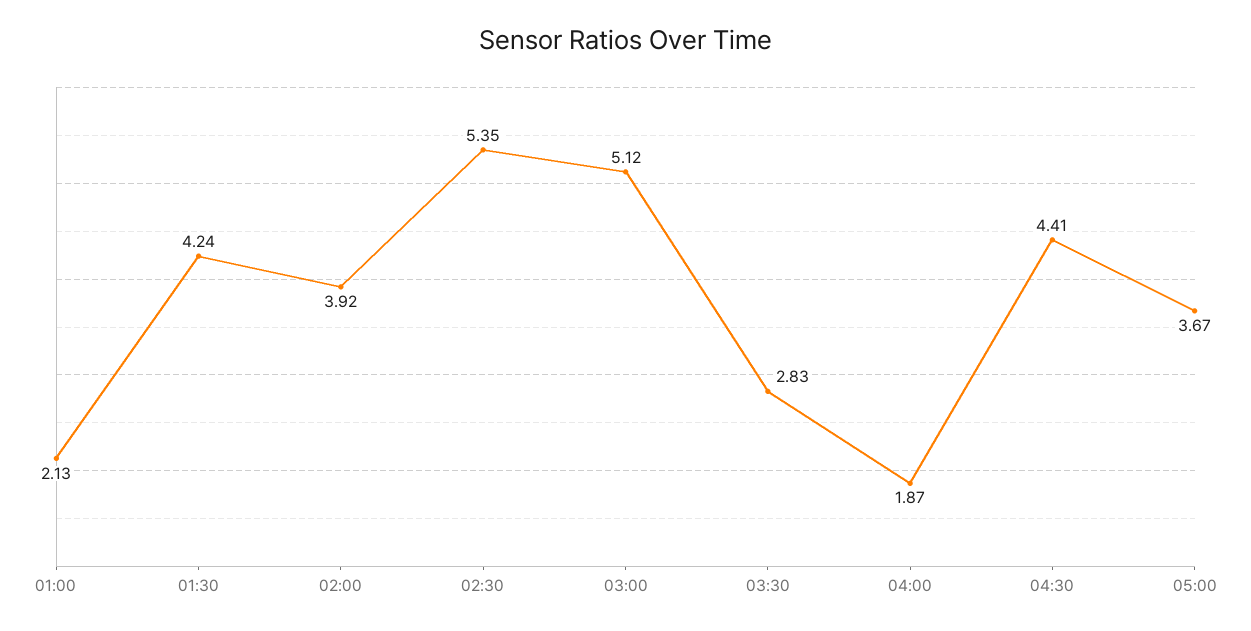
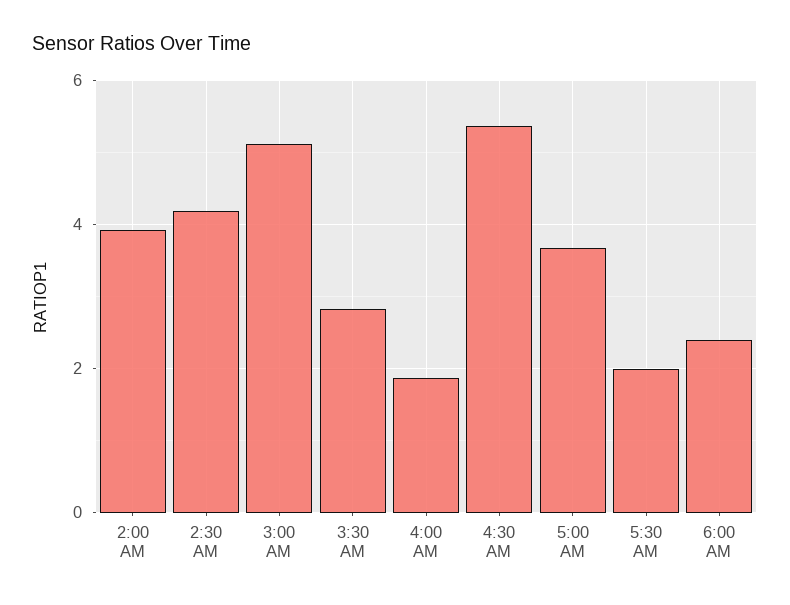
01:00: 2.13 -> none
01:30: 4.24 -> none
02:30: 5.35 -> 4.2
04:30: 4.41 -> 5.4
5:30 AM: none -> 2
6:00 AM: none -> 2.4

